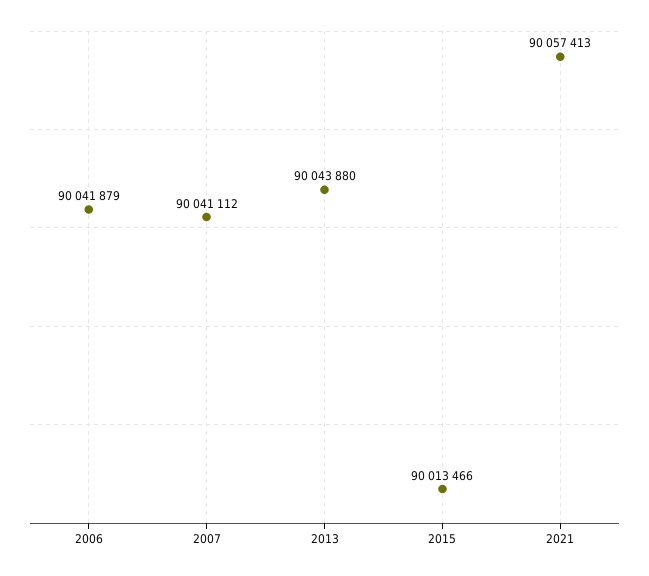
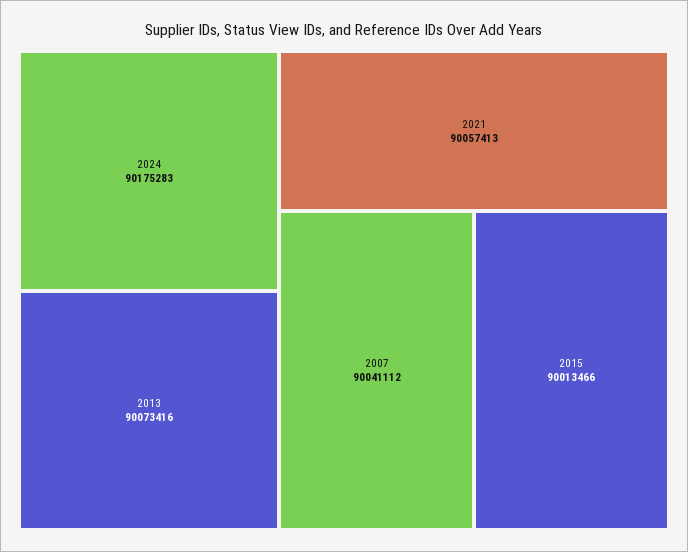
2006: 90041879 -> none
2013: 90043880 -> 90073416
2024: none -> 90175283

